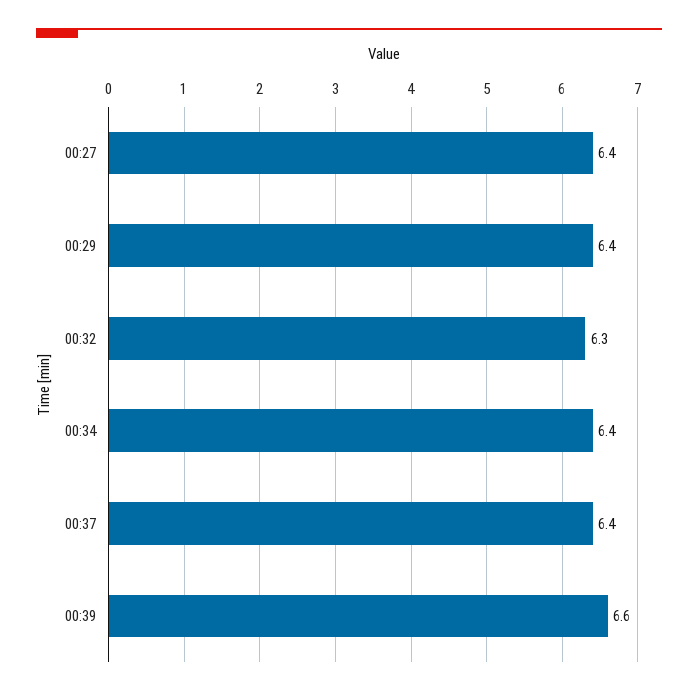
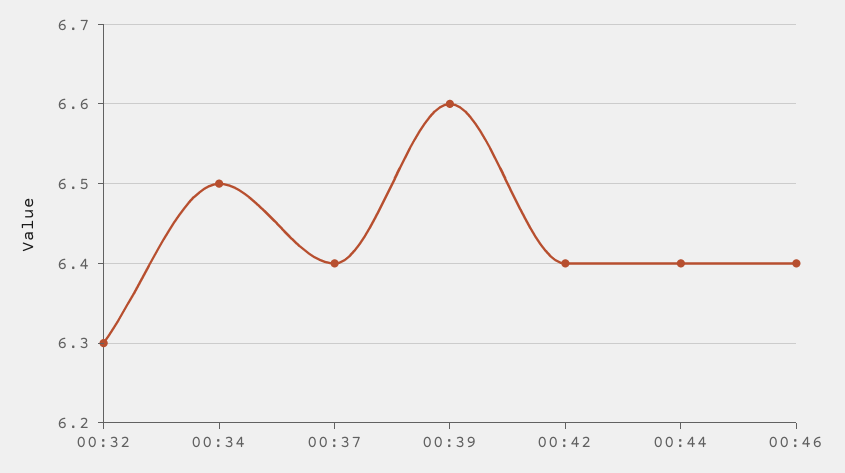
00:27: 6.4 -> none
00:29: 6.4 -> none
00:34: 6.4 -> 6.5
00:42: none -> 6.4
00:44: none -> 6.4
00:46: none -> 6.4

